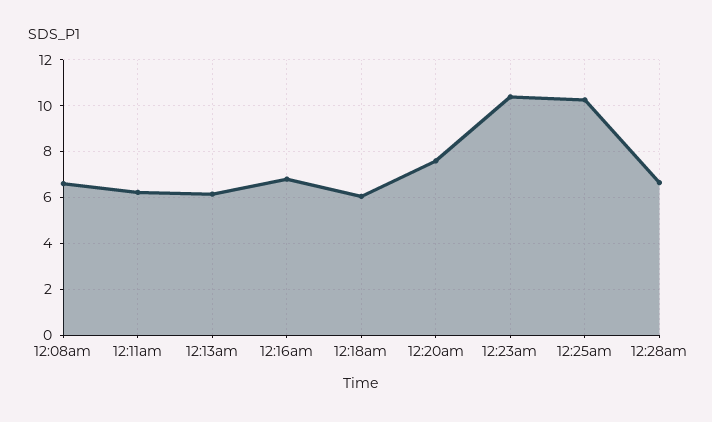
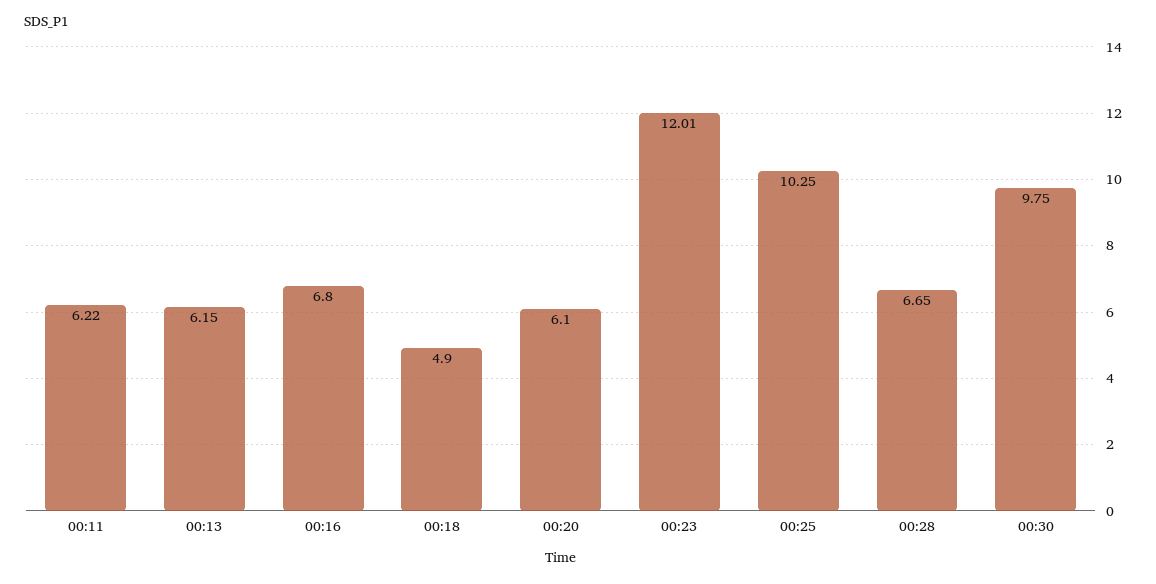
12:08am: 6.5 -> none
12:18am: 6 -> 4.9
12:20am: 7.5 -> 6.1
12:23am: 10.5 -> 12.01
00:30: none -> 9.75

